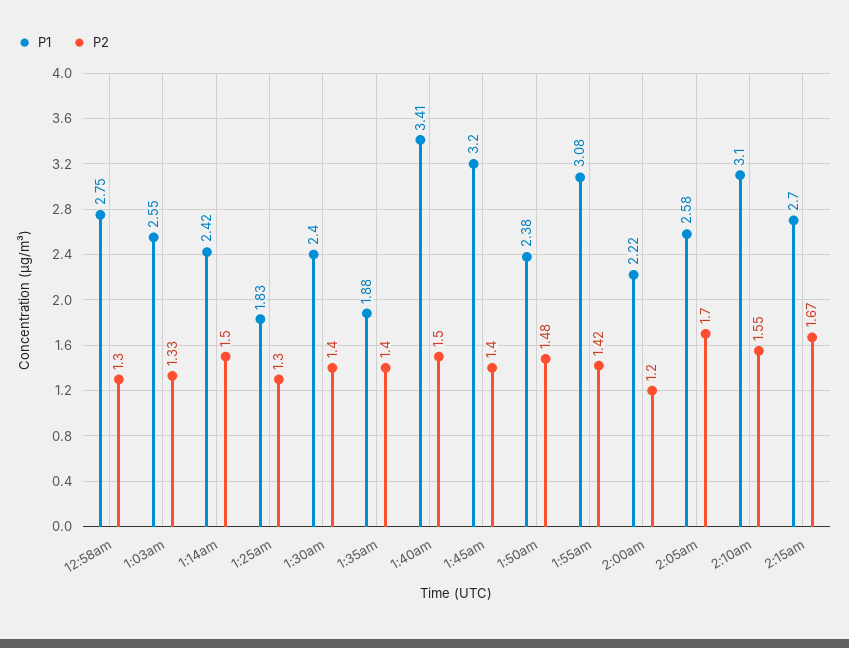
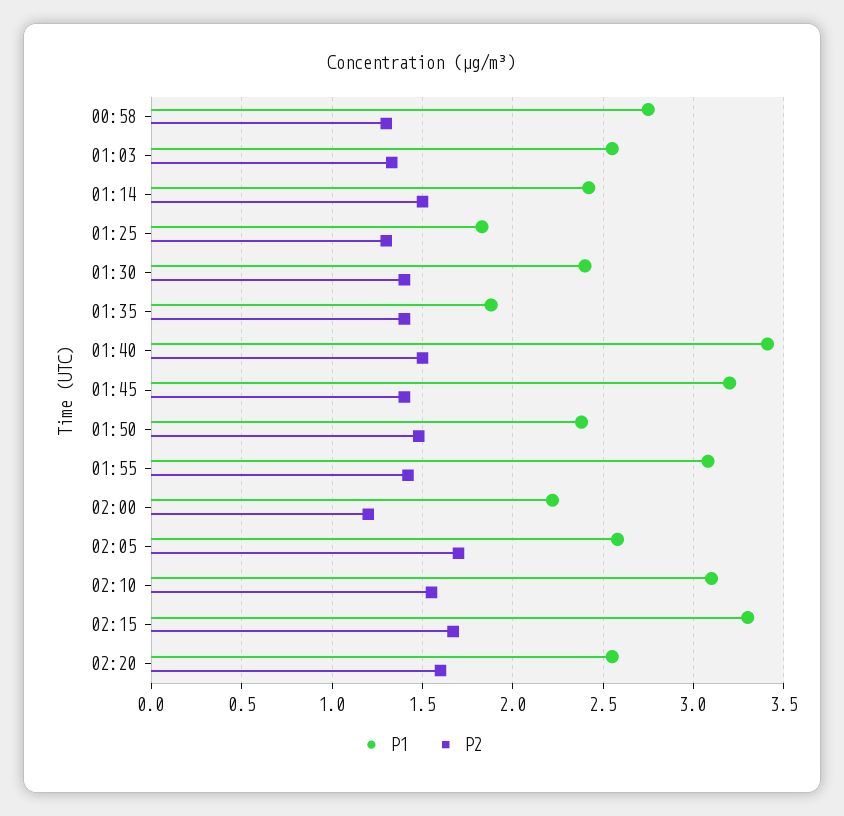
P1, 2:15am: 2.7 -> 3.3
P1, 02:20: none -> 2.55
P2, 02:20: none -> 1.6

